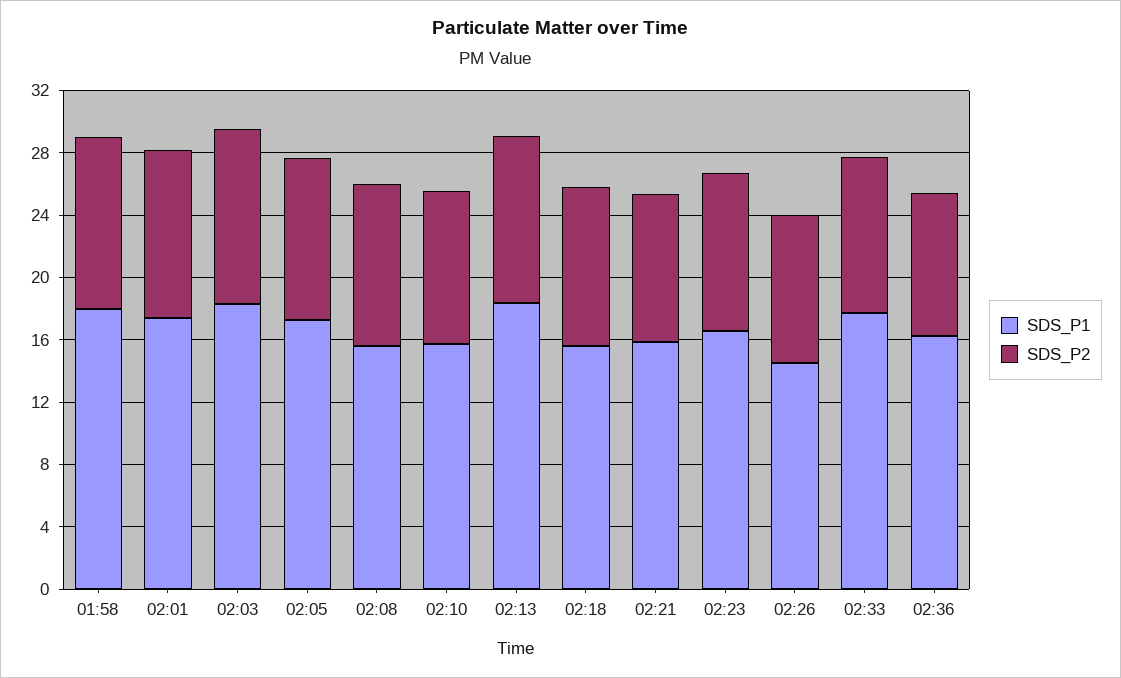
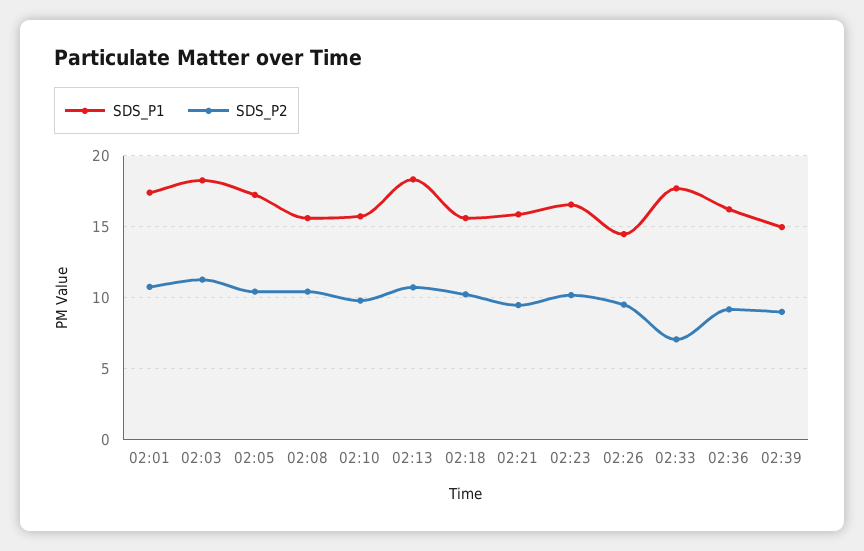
SDS_P1, 01:58: 18 -> none
SDS_P2, 01:58: 11 -> none
SDS_P2, 02:33: 10 -> 7
SDS_P1, 02:39: none -> 15
SDS_P2, 02:39: none -> 9

